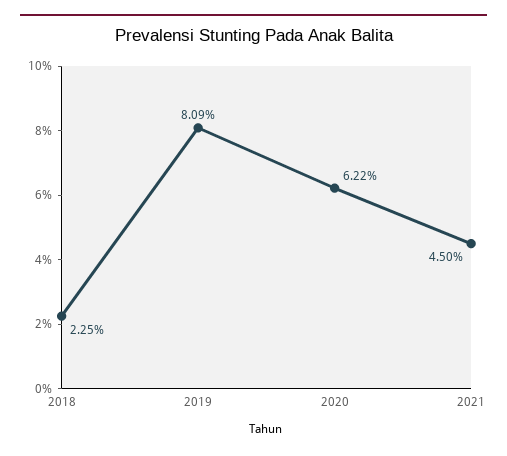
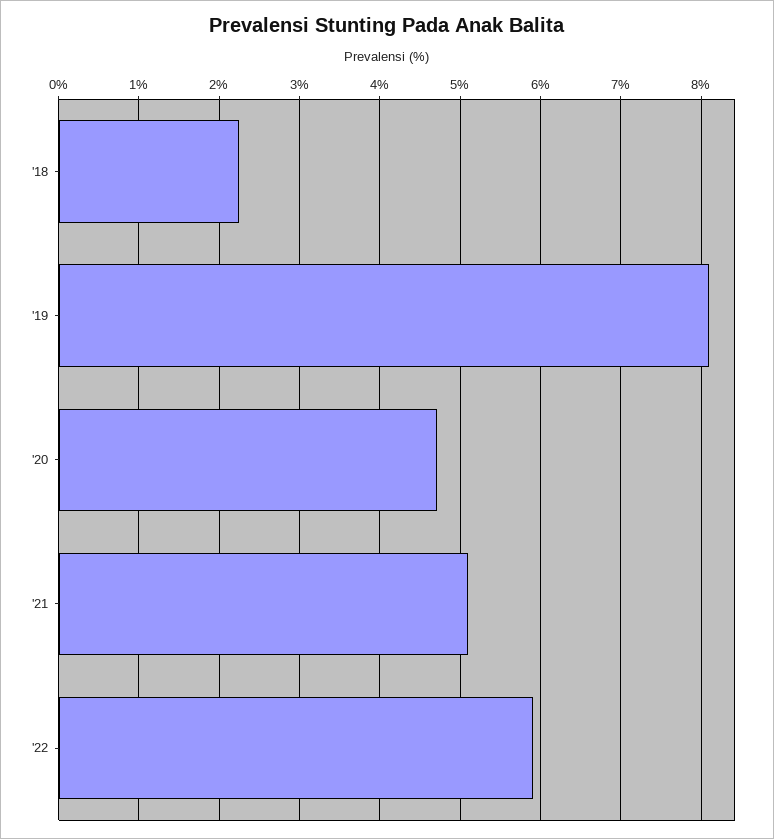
2020: 6.22 -> 4.7
2021: 4.5 -> 5.1
'22: none -> 5.9

